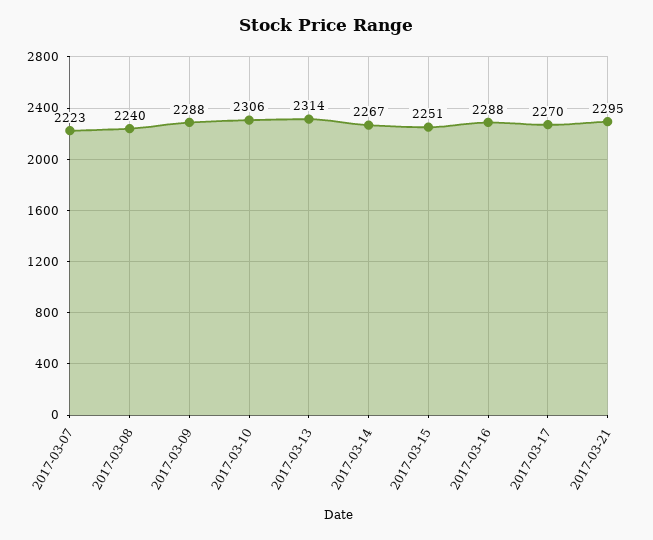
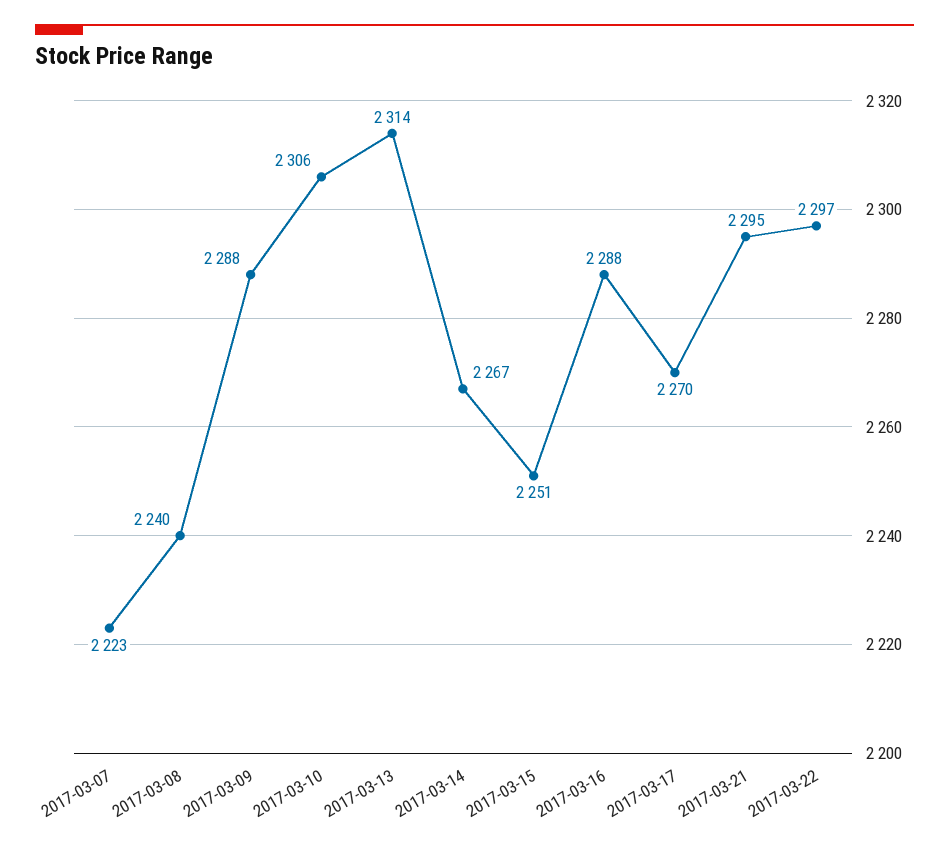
2017-03-22: none -> 2297

